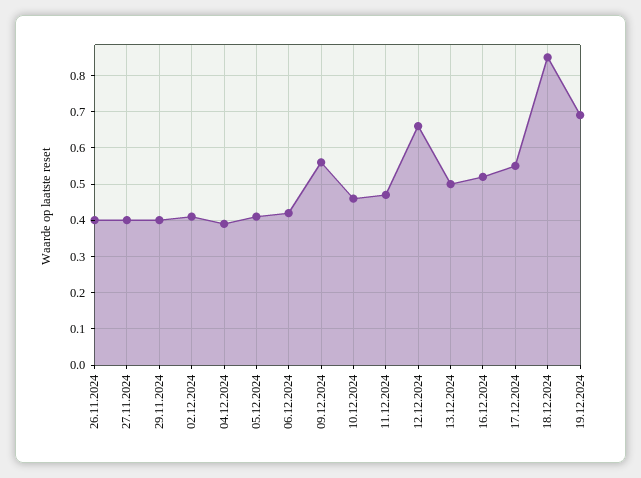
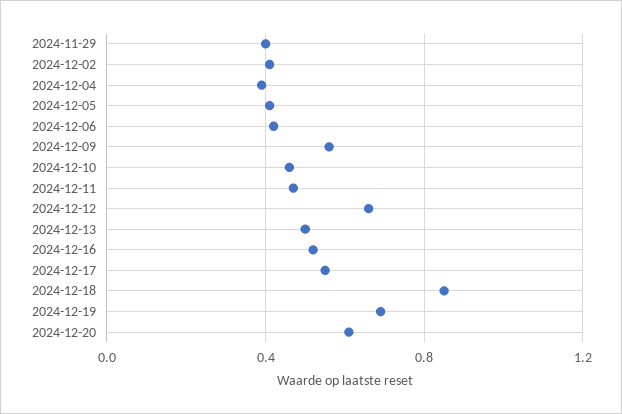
26.11.2024: 0.4 -> none
27.11.2024: 0.4 -> none
2024-12-20: none -> 0.6

